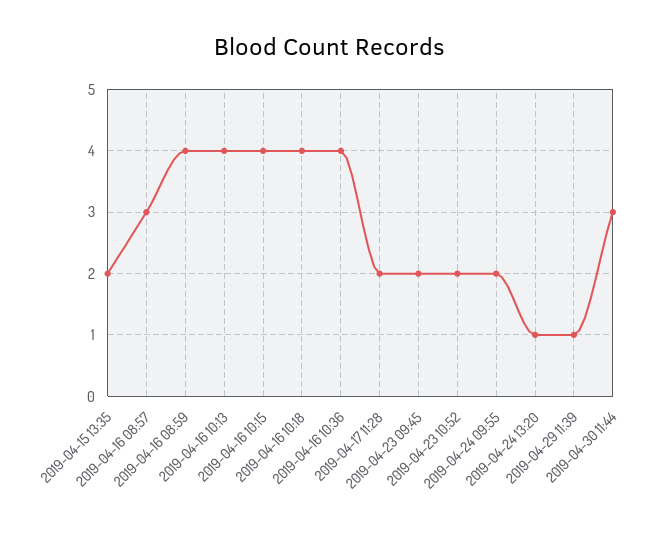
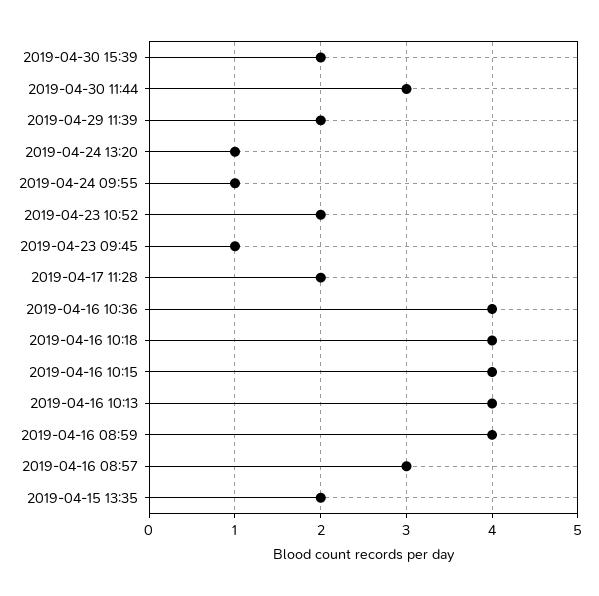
2019-04-23 09:45: 2 -> 1
2019-04-24 09:55: 2 -> 1
2019-04-29 11:39: 1 -> 2
2019-04-30 15:39: none -> 2

